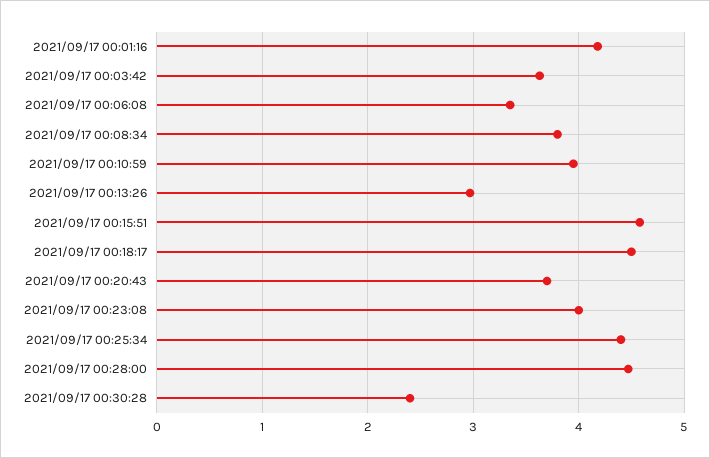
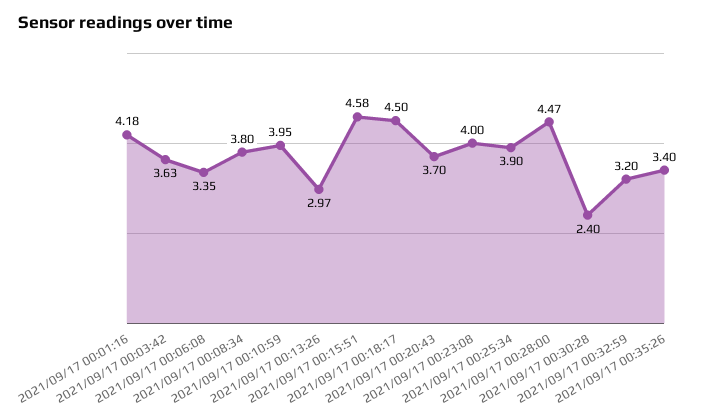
2021/09/17 00:25:34: 4.4 -> 3.9
2021/09/17 00:32:59: none -> 3.2
2021/09/17 00:35:26: none -> 3.4

